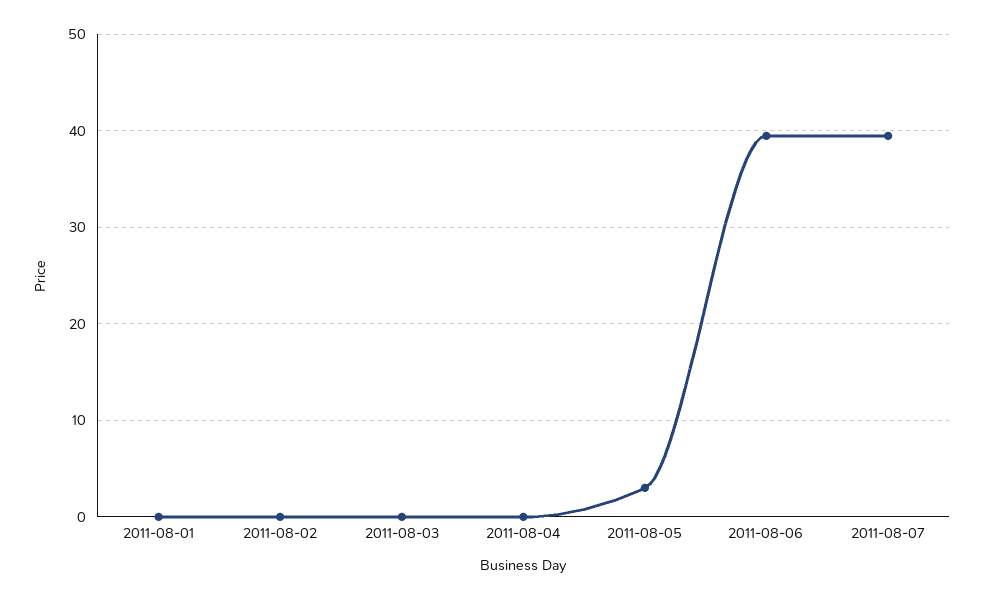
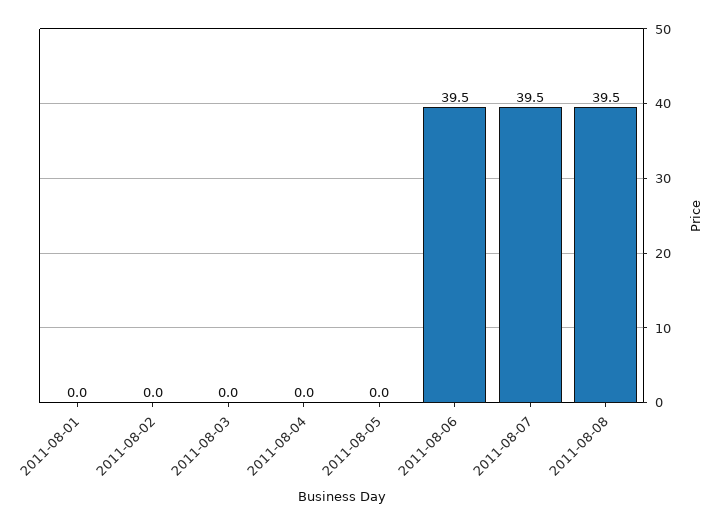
2011-08-05: 3 -> 0
2011-08-08: none -> 39.5

